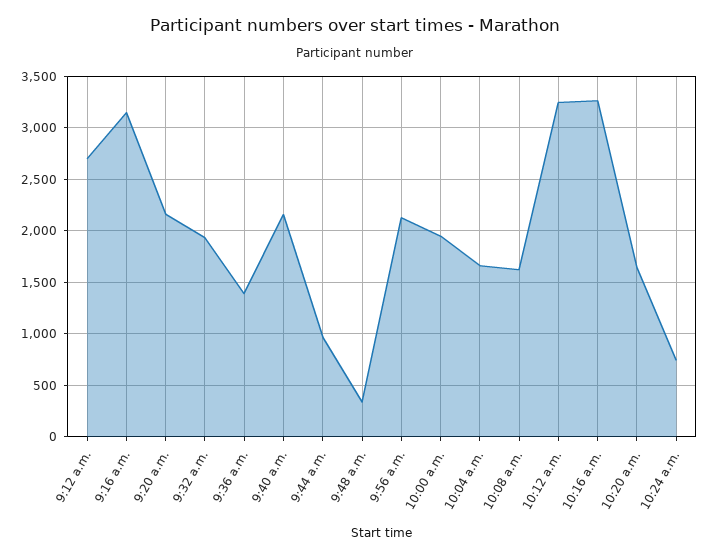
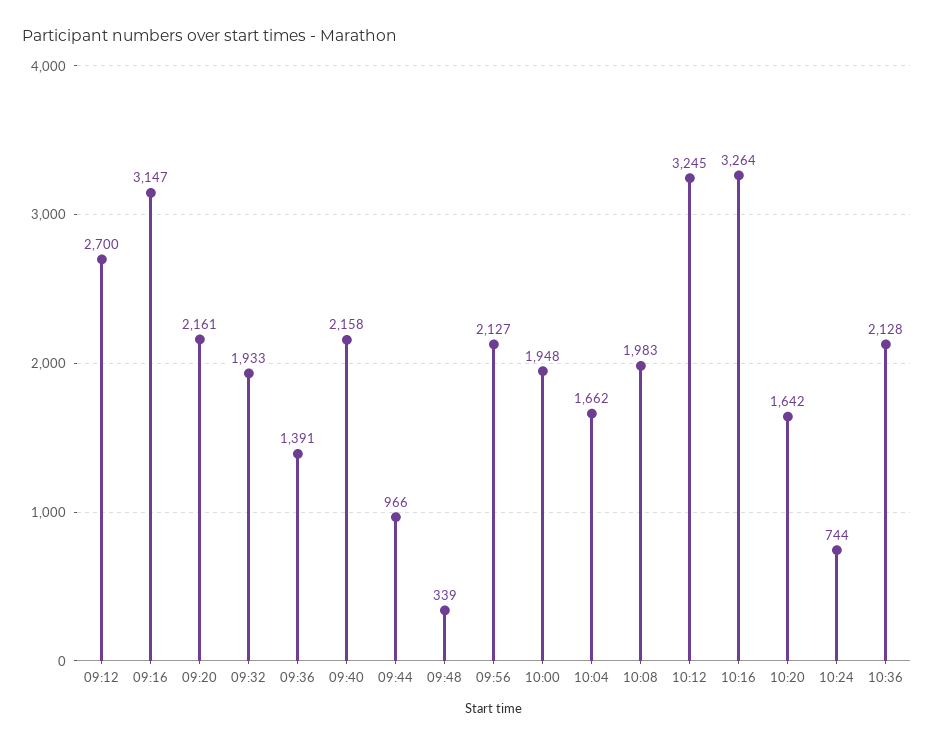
10:08 a.m.: 1600 -> 1983
10:36: none -> 2128

